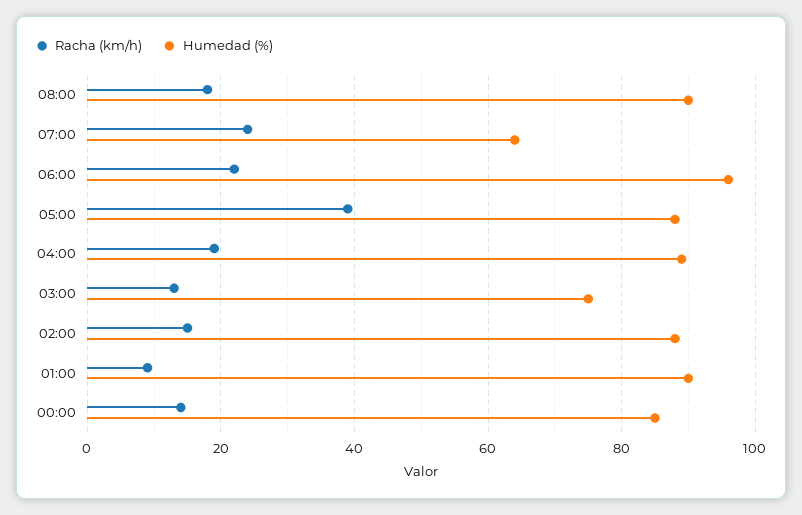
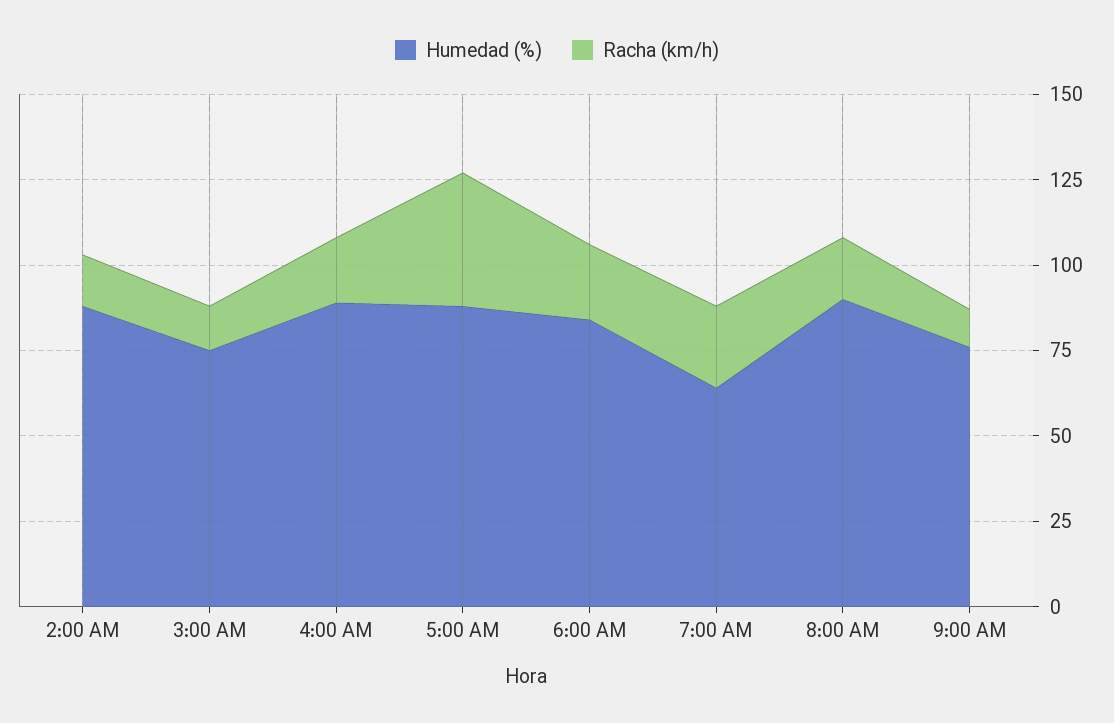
Humedad (%), 06:00: 95 -> 85
Racha (km/h), 01:00: 10 -> none
Humedad (%), 01:00: 90 -> none
Racha (km/h), 00:00: 15 -> none
Humedad (%), 00:00: 85 -> none
Humedad (%), 9:00 AM: none -> 75
Racha (km/h), 9:00 AM: none -> 10

